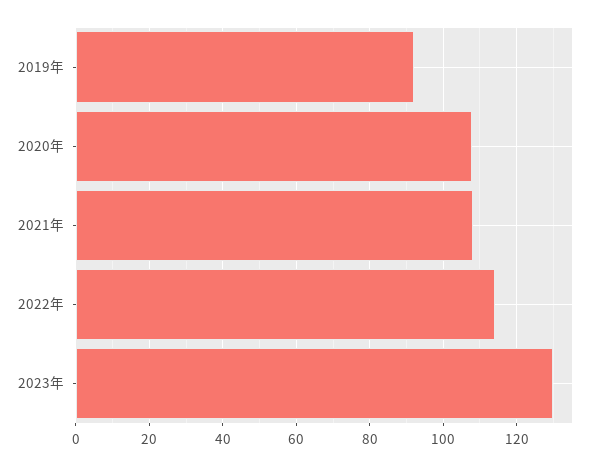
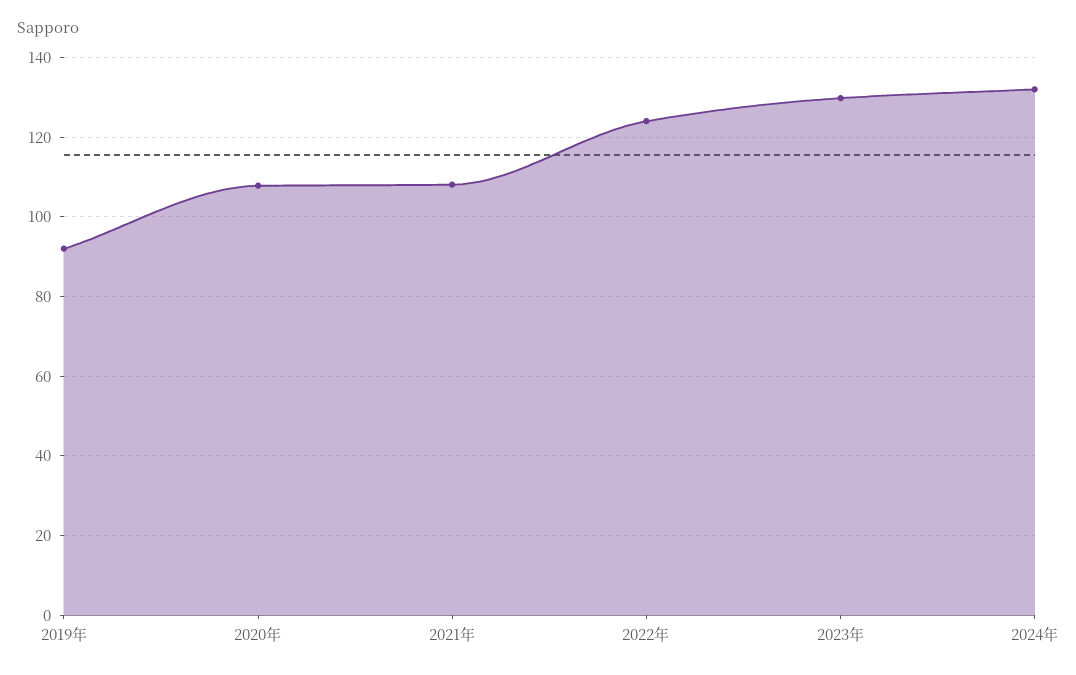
2022年: 114 -> 124
2024年: none -> 132

